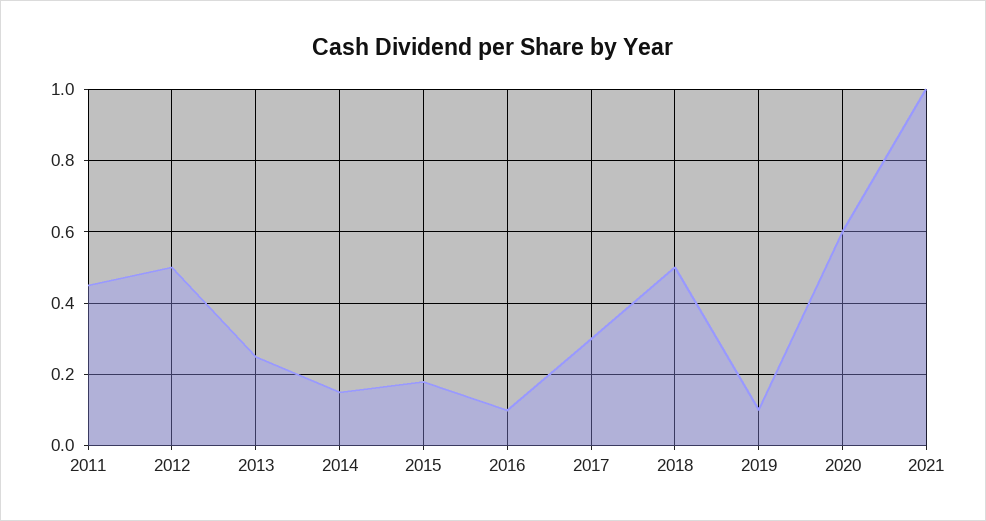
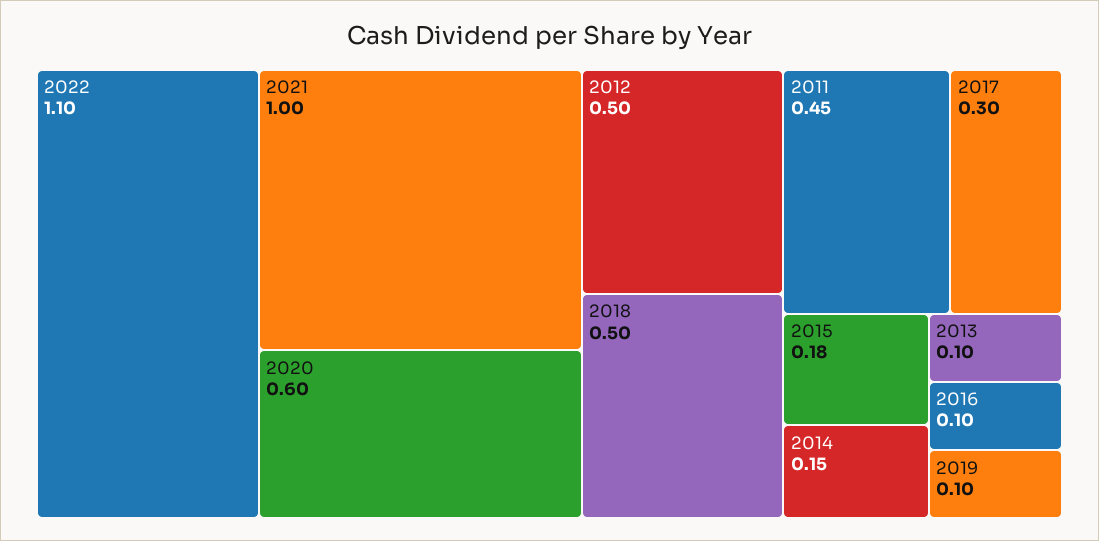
2013: 0.25 -> 0.1
2022: none -> 1.1

